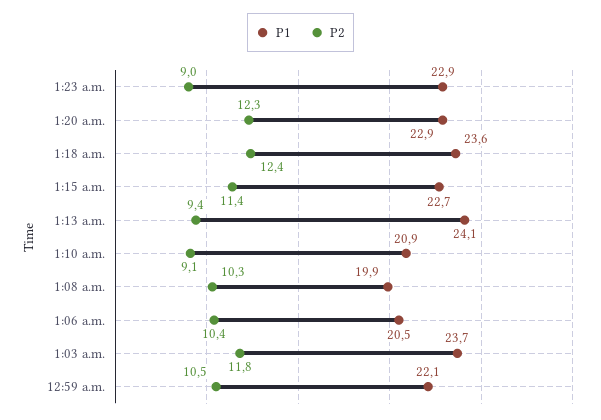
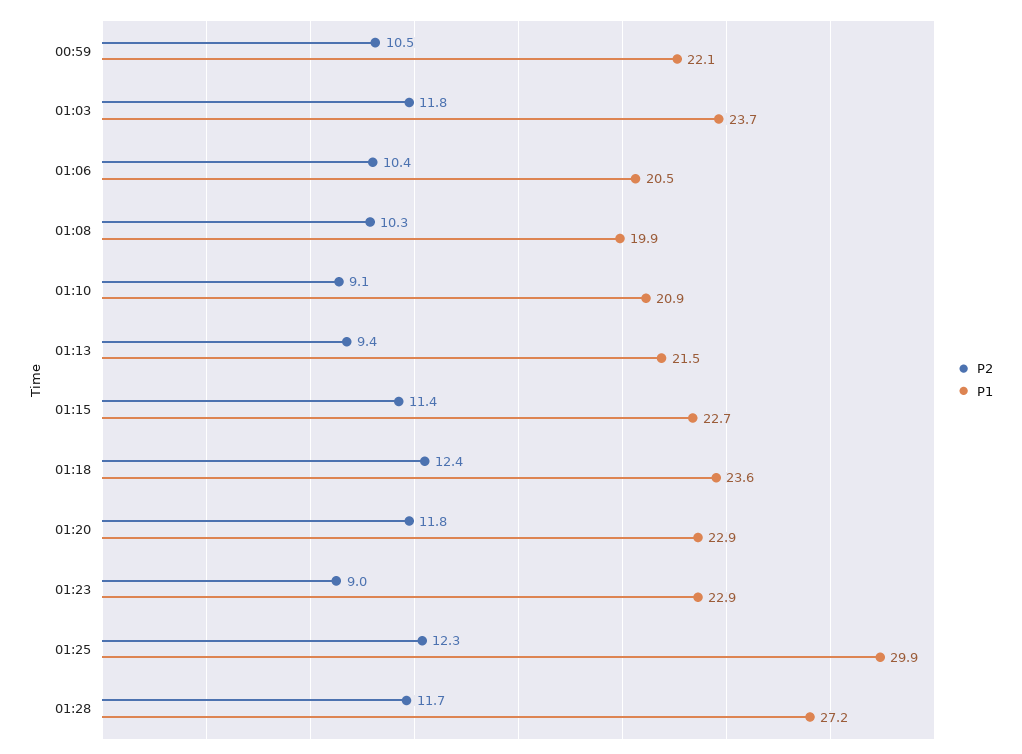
P2, 1:20 a.m.: 12.3 -> 11.8
P1, 1:13 a.m.: 24.1 -> 21.5
P2, 01:25: none -> 12.3
P1, 01:25: none -> 29.9
P2, 01:28: none -> 11.7
P1, 01:28: none -> 27.2

